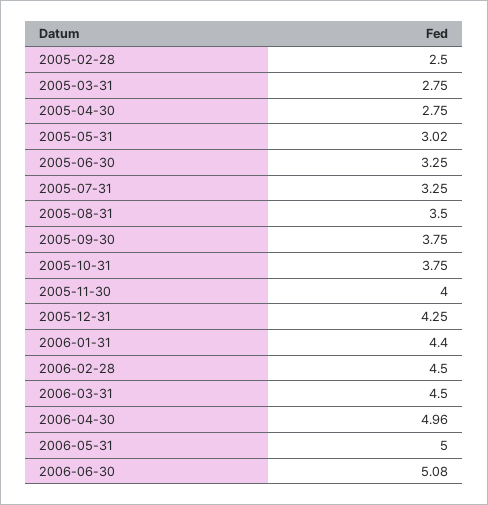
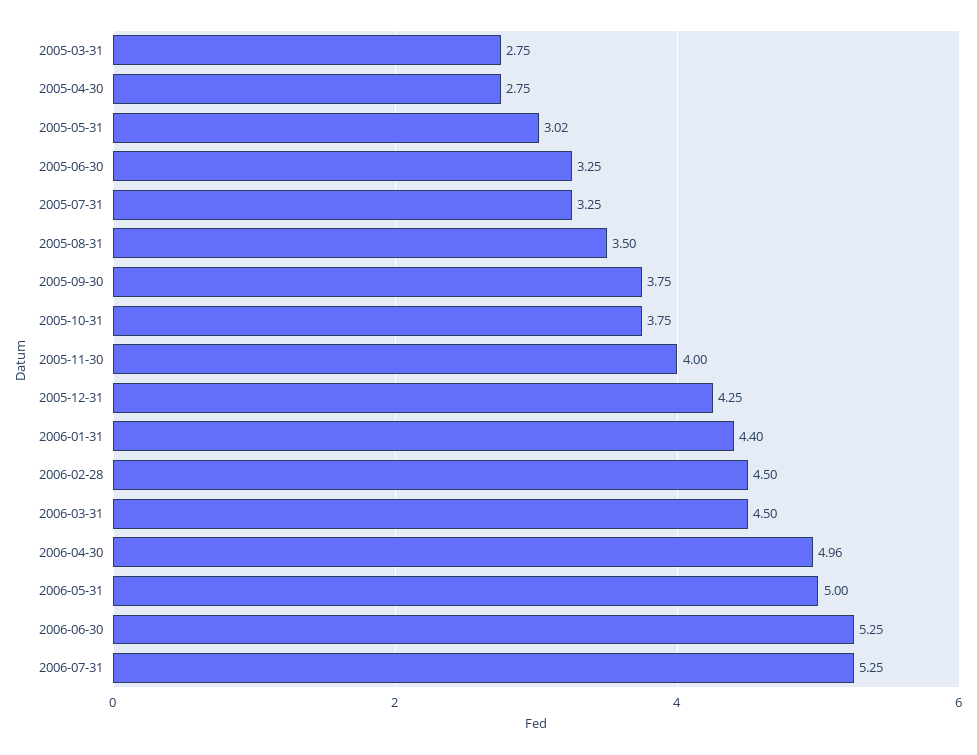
2005-02-28: 2.5 -> none
2006-06-30: 5.08 -> 5.25
2006-07-31: none -> 5.25

